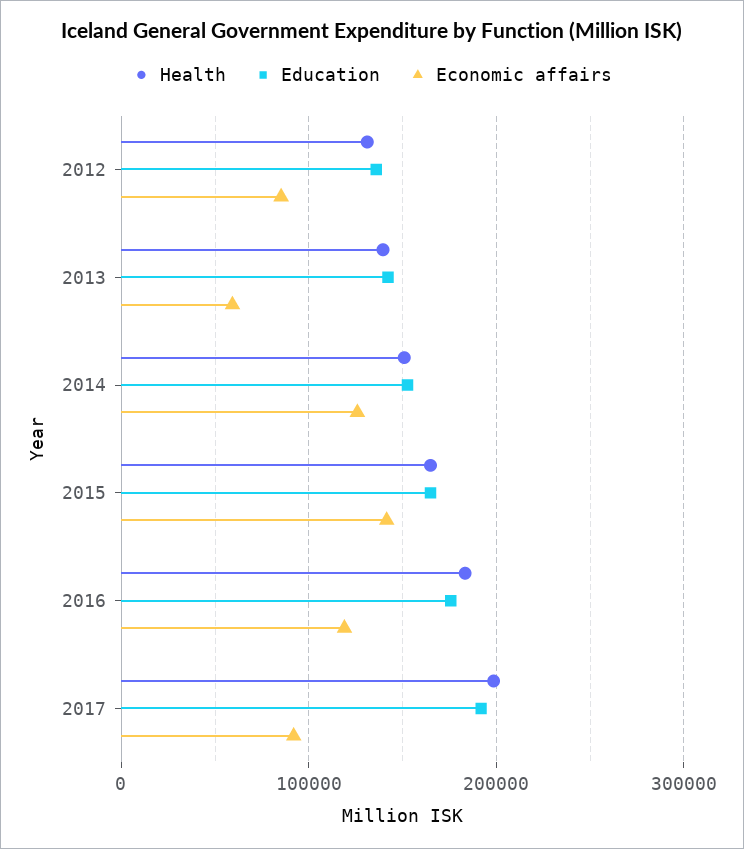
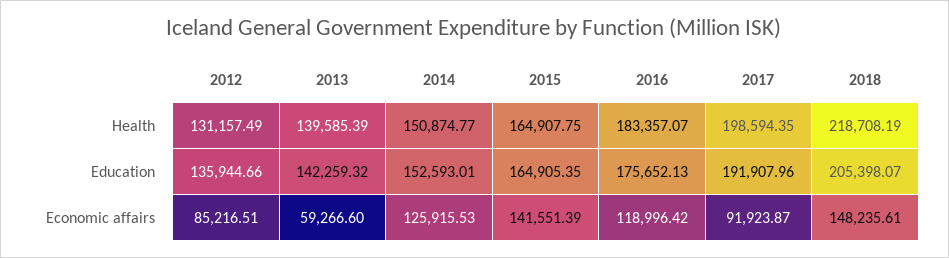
Health, 2018: none -> 218708.19
Education, 2018: none -> 205398.07
Economic affairs, 2018: none -> 148235.61

